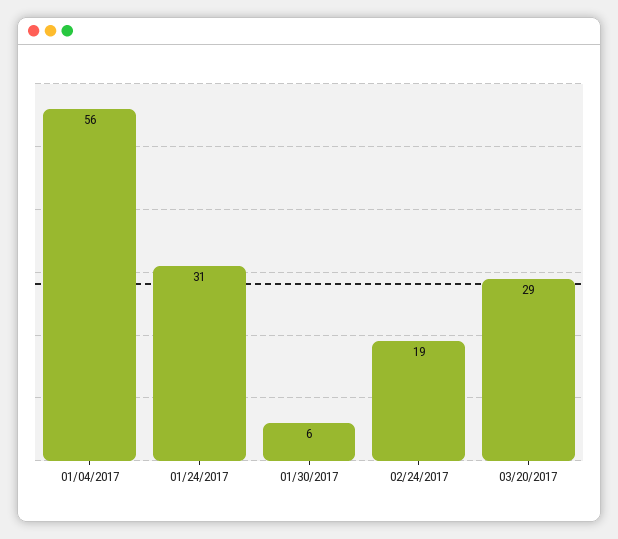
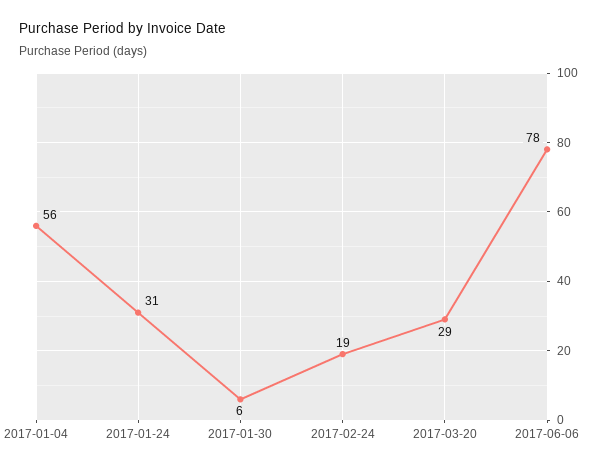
2017-06-06: none -> 78

